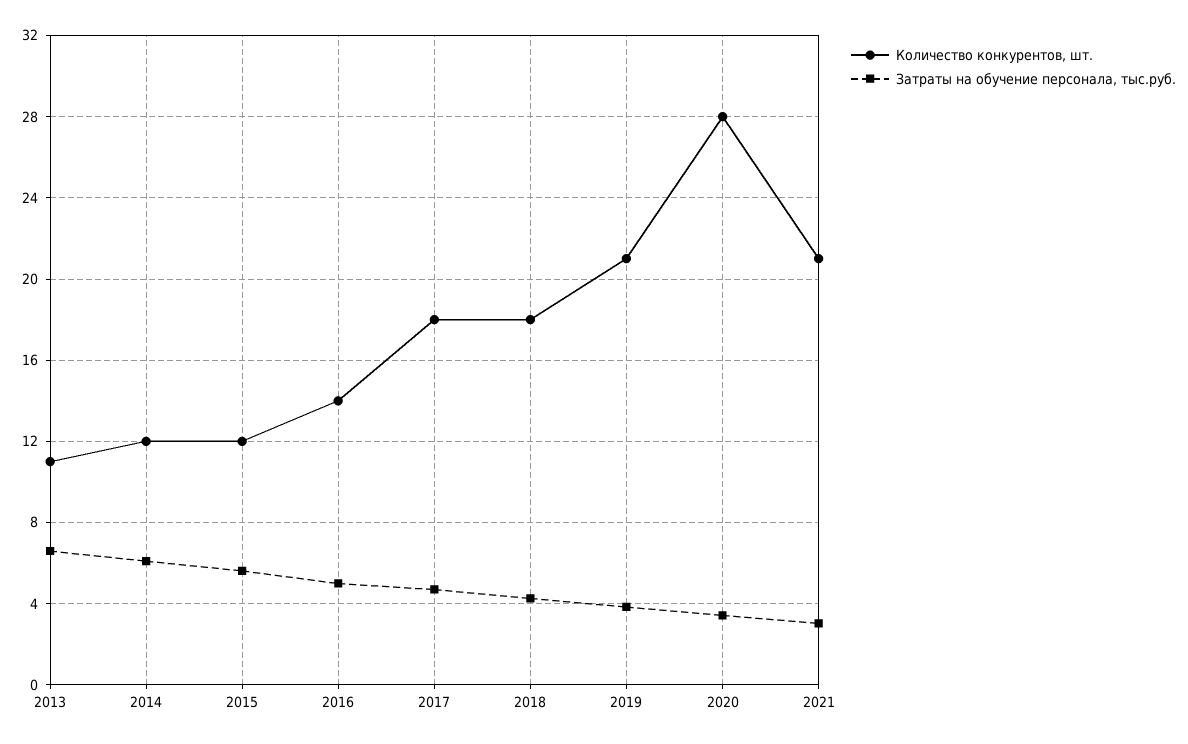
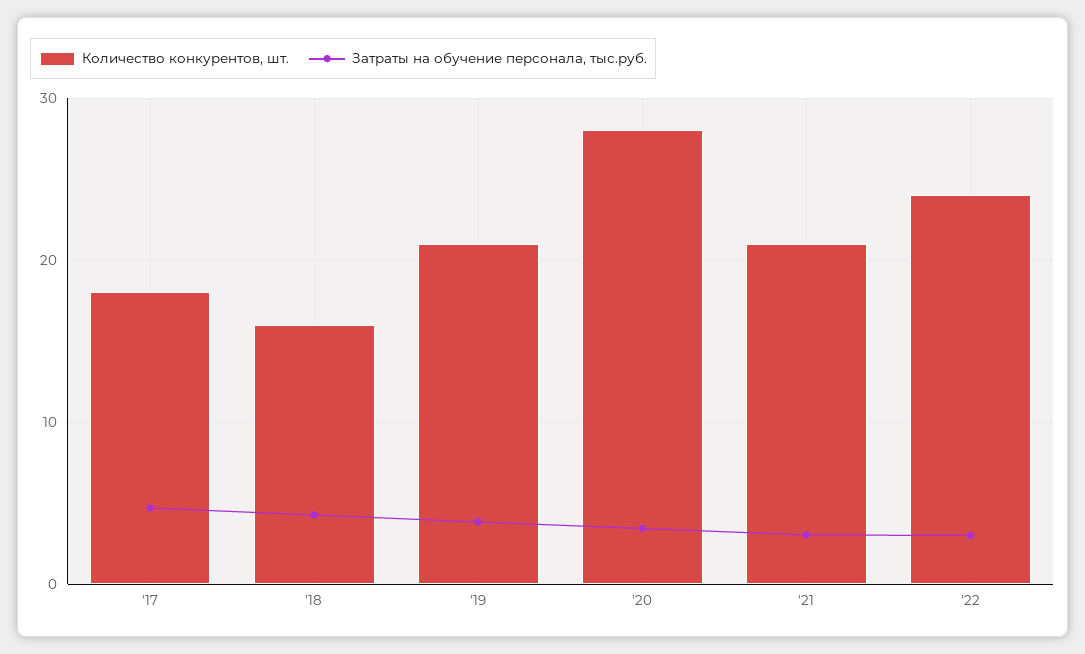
Количество конкурентов, шт., 2013: 11 -> none
Затраты на обучение персонала, тыс.руб., 2013: 6.5 -> none
Количество конкурентов, шт., 2014: 12 -> none
Затраты на обучение персонала, тыс.руб., 2014: 6 -> none
Количество конкурентов, шт., 2015: 12 -> none
Затраты на обучение персонала, тыс.руб., 2015: 5.5 -> none
Количество конкурентов, шт., 2016: 14 -> none
Затраты на обучение персонала, тыс.руб., 2016: 5 -> none
Количество конкурентов, шт., 2018: 18 -> 16
Количество конкурентов, шт., '22: none -> 24
Затраты на обучение персонала, тыс.руб., '22: none -> 3

